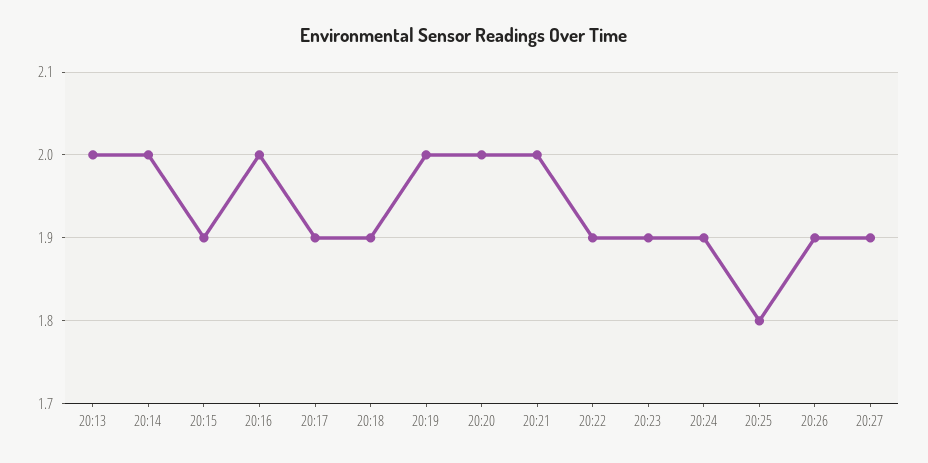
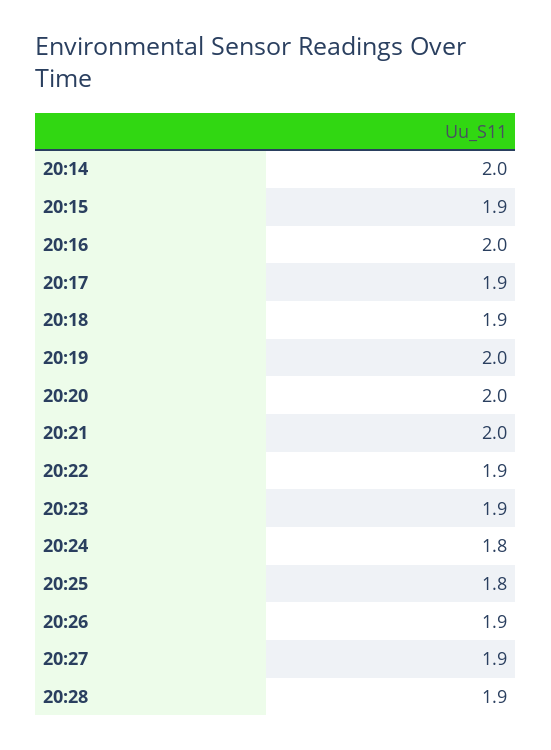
20:13: 2 -> none
20:24: 1.9 -> 1.8
20:28: none -> 1.9

